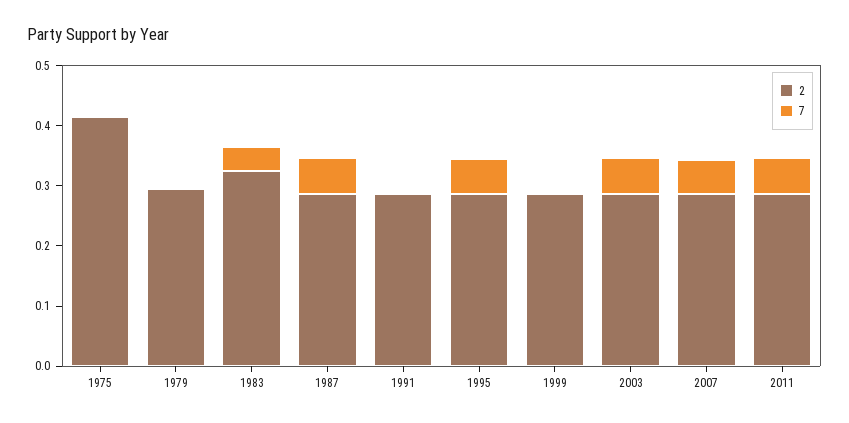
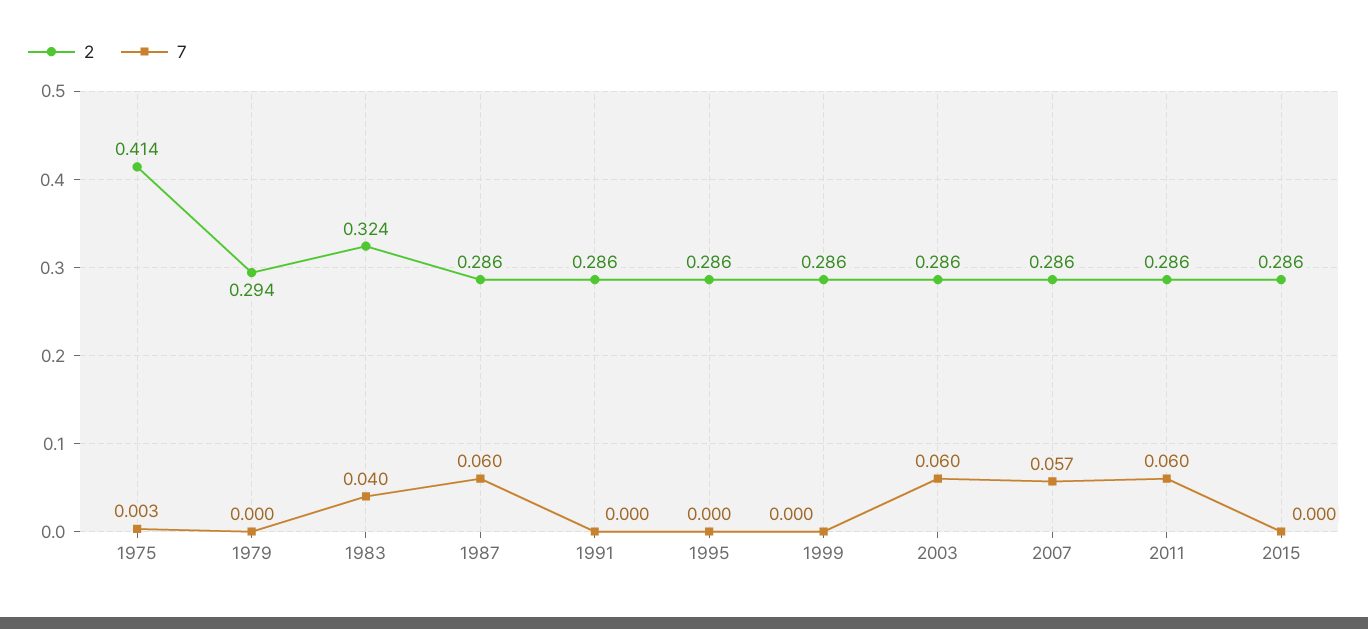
7, 1995: 0.06 -> 0
2, 2015: none -> 0.286
7, 2015: none -> 0

